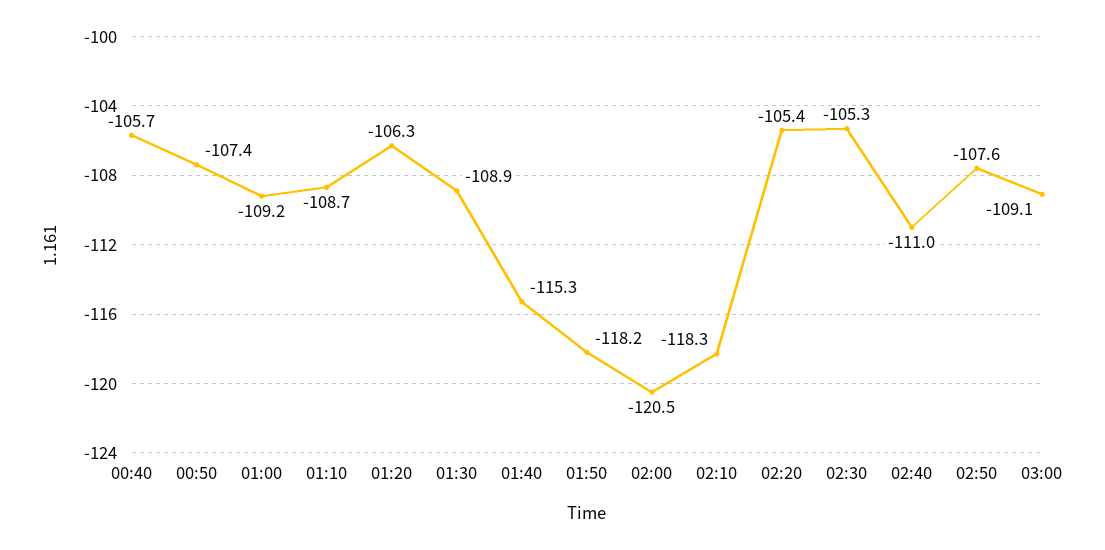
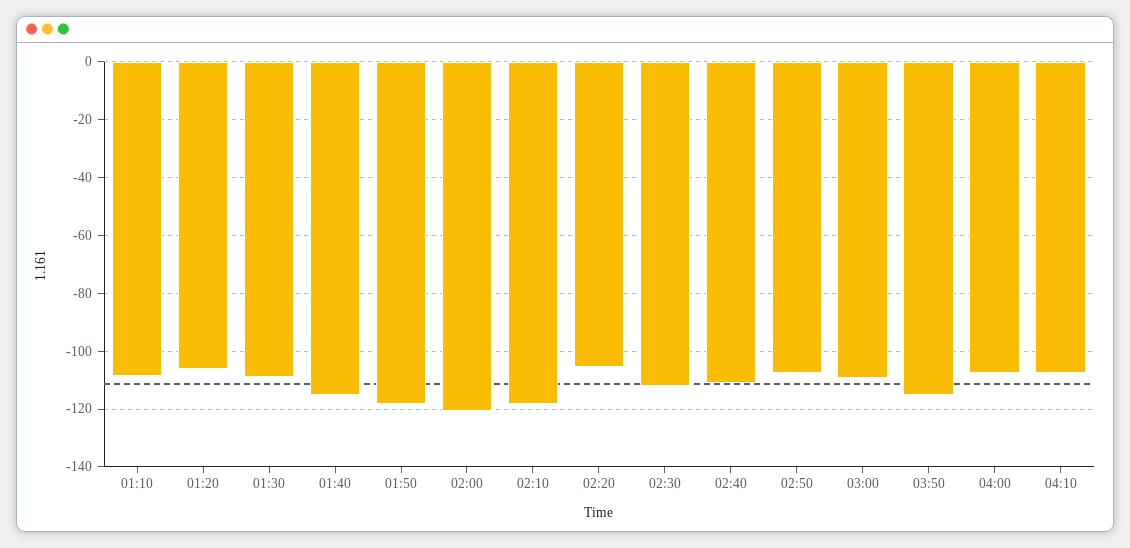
00:40: -105.7 -> none
00:50: -107.4 -> none
01:00: -109.2 -> none
02:30: -105.3 -> -112.5
03:50: none -> -115
04:00: none -> -107.5
04:10: none -> -107.5

